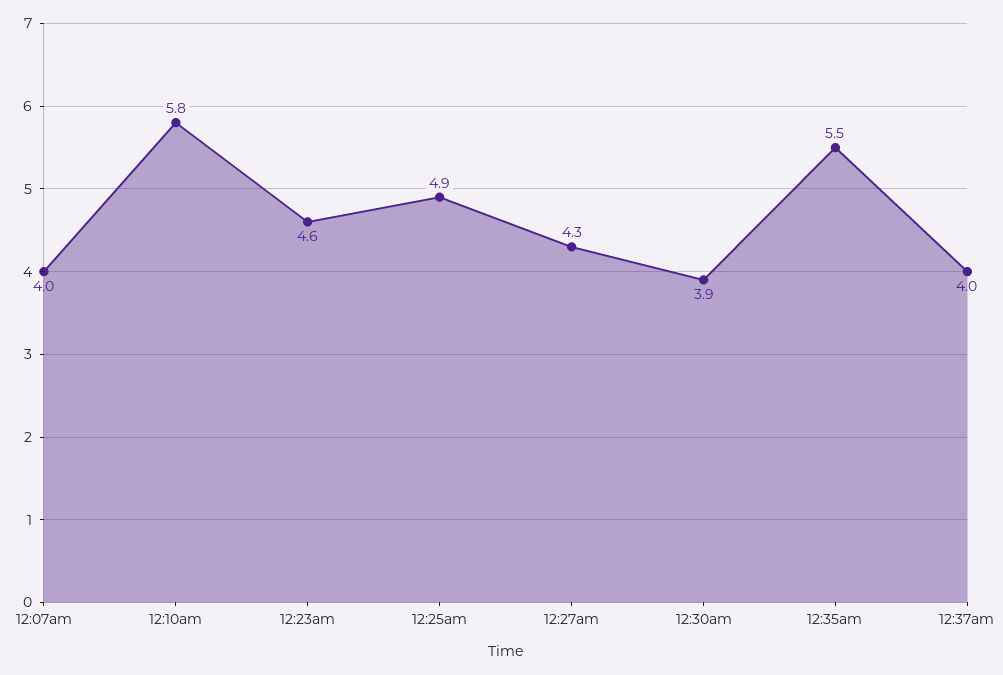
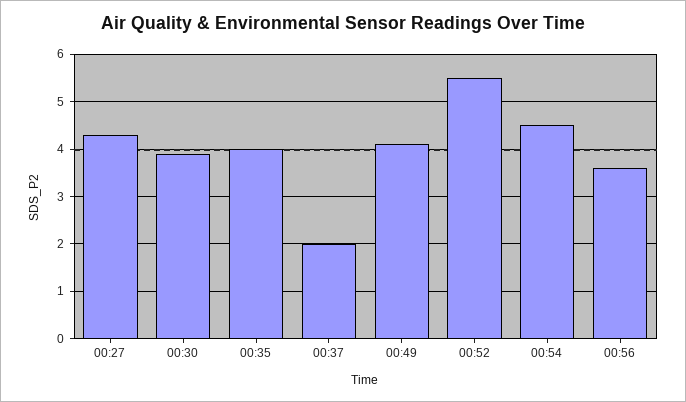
12:07am: 4 -> none
12:10am: 5.8 -> none
12:23am: 4.6 -> none
12:25am: 4.9 -> none
12:35am: 5.5 -> 4
12:37am: 4 -> 2
00:49: none -> 4
00:52: none -> 5.5
00:54: none -> 4.5
00:56: none -> 3.5

